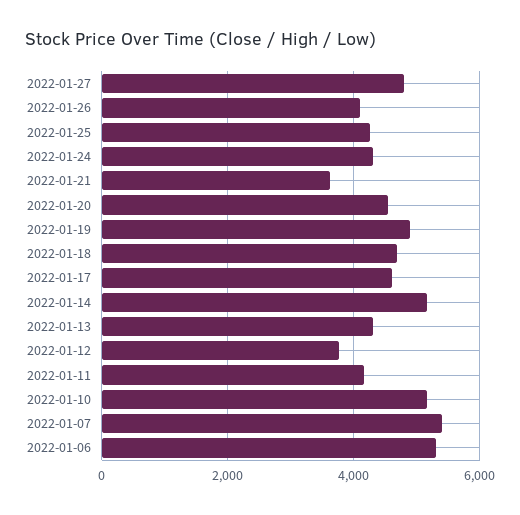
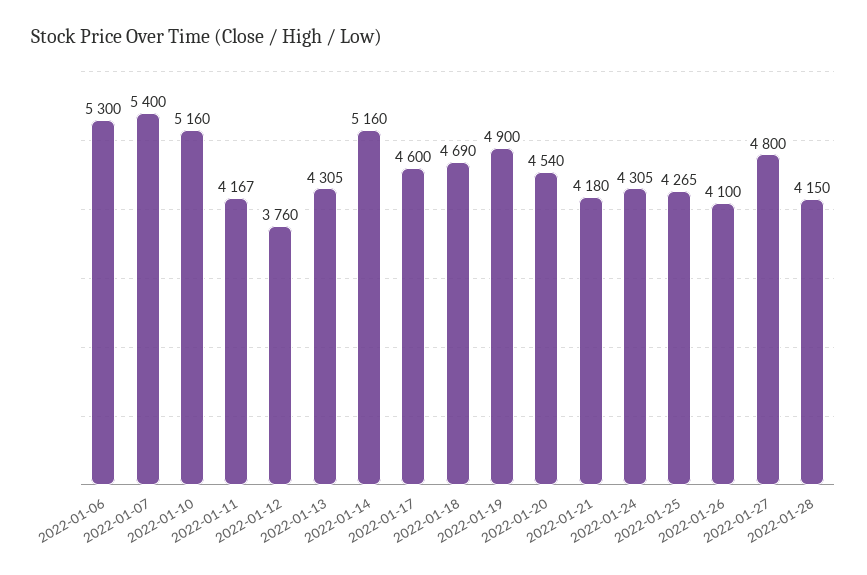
2022-01-21: 3600 -> 4180
2022-01-28: none -> 4150

